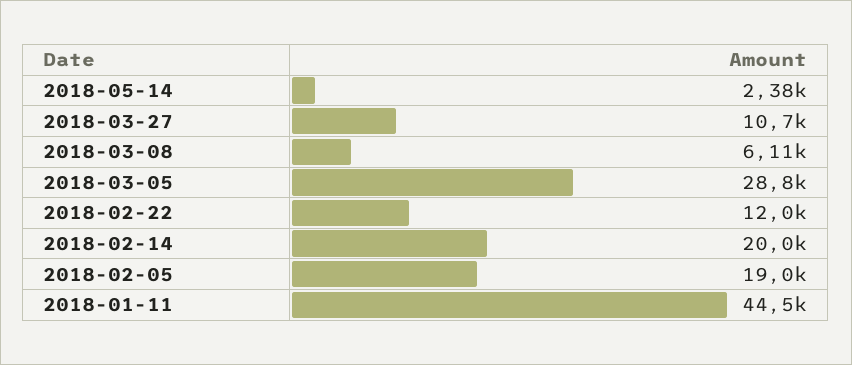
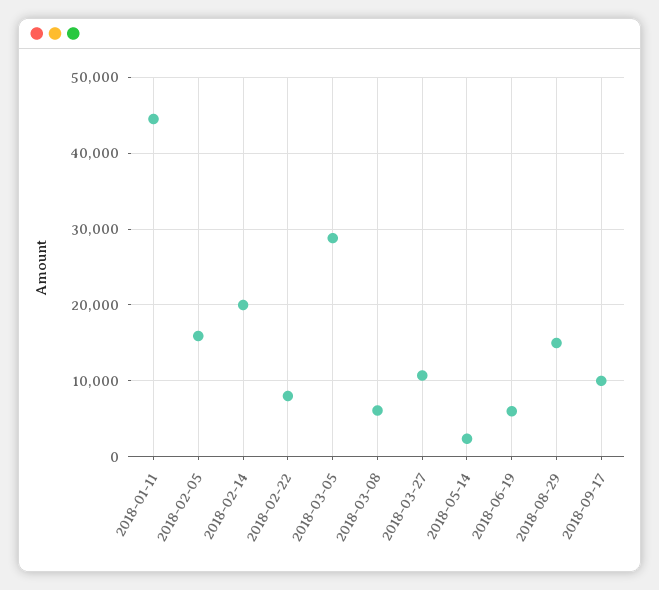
2018-02-22: 12000 -> 8000
2018-02-05: 19000 -> 16000
2018-06-19: none -> 6000
2018-08-29: none -> 15000
2018-09-17: none -> 10000

